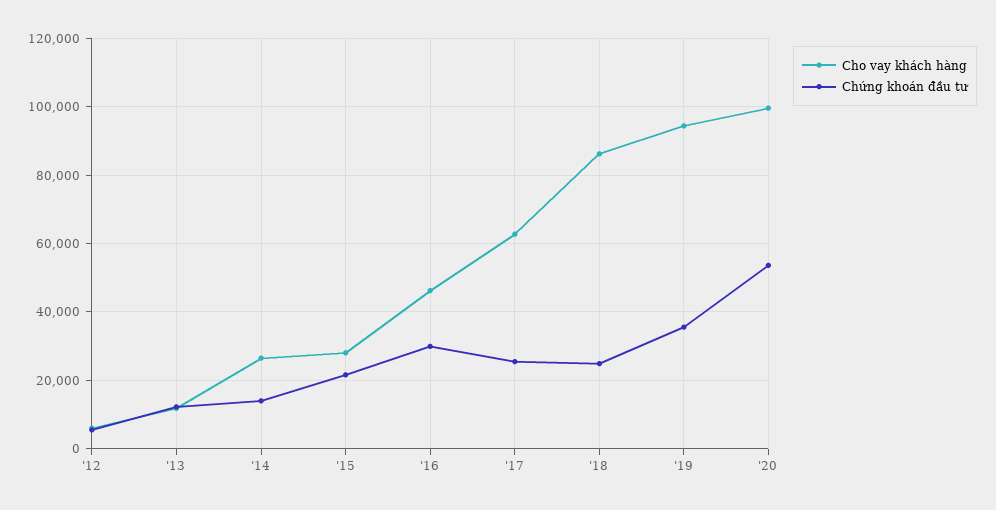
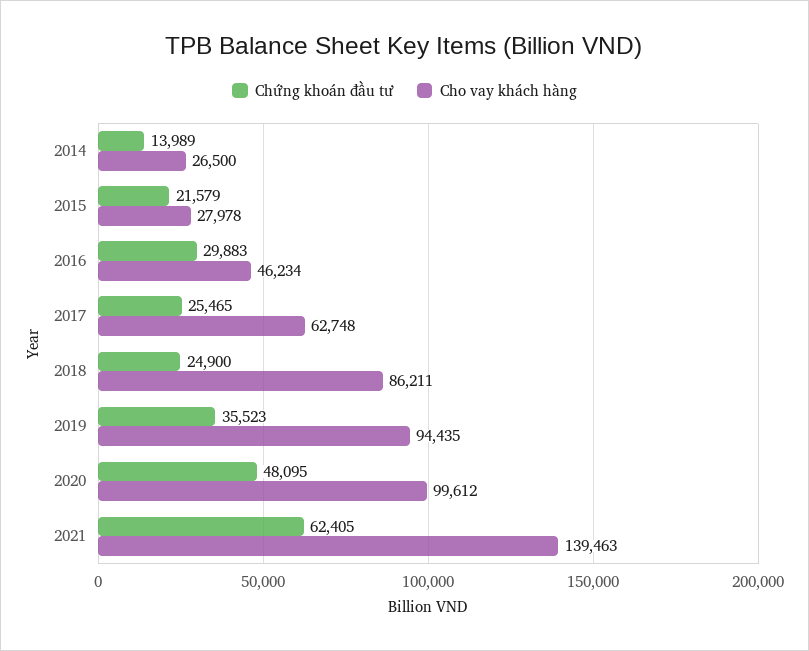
Cho vay khách hàng, '12: 6000 -> none
Chứng khoán đầu tư, '12: 6000 -> none
Cho vay khách hàng, '13: 12000 -> none
Chứng khoán đầu tư, '13: 12000 -> none
Chứng khoán đầu tư, '20: 54000 -> 48095
Chứng khoán đầu tư, 2021: none -> 62405
Cho vay khách hàng, 2021: none -> 139463

